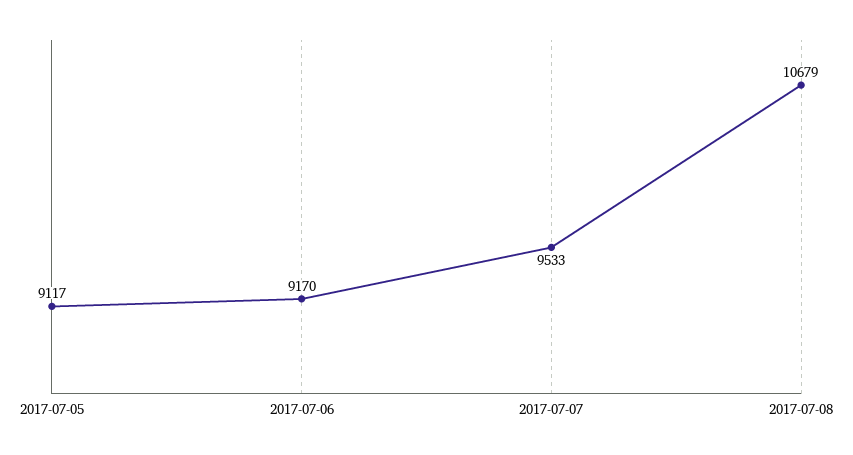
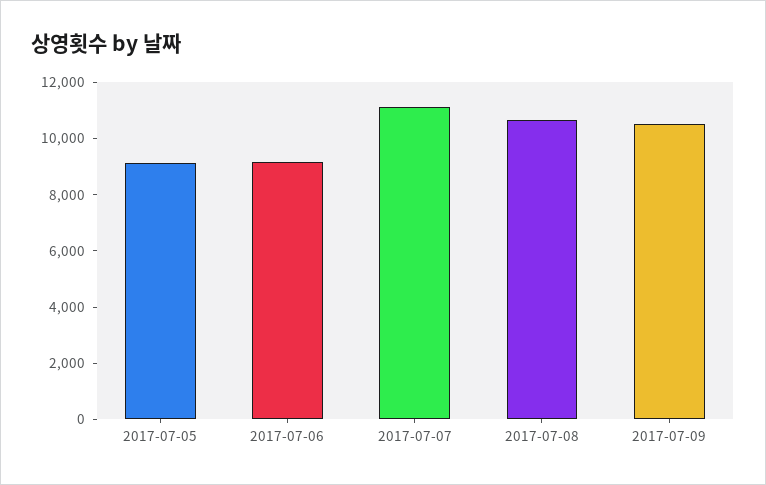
2017-07-07: 9533 -> 11000
2017-07-09: none -> 10500

